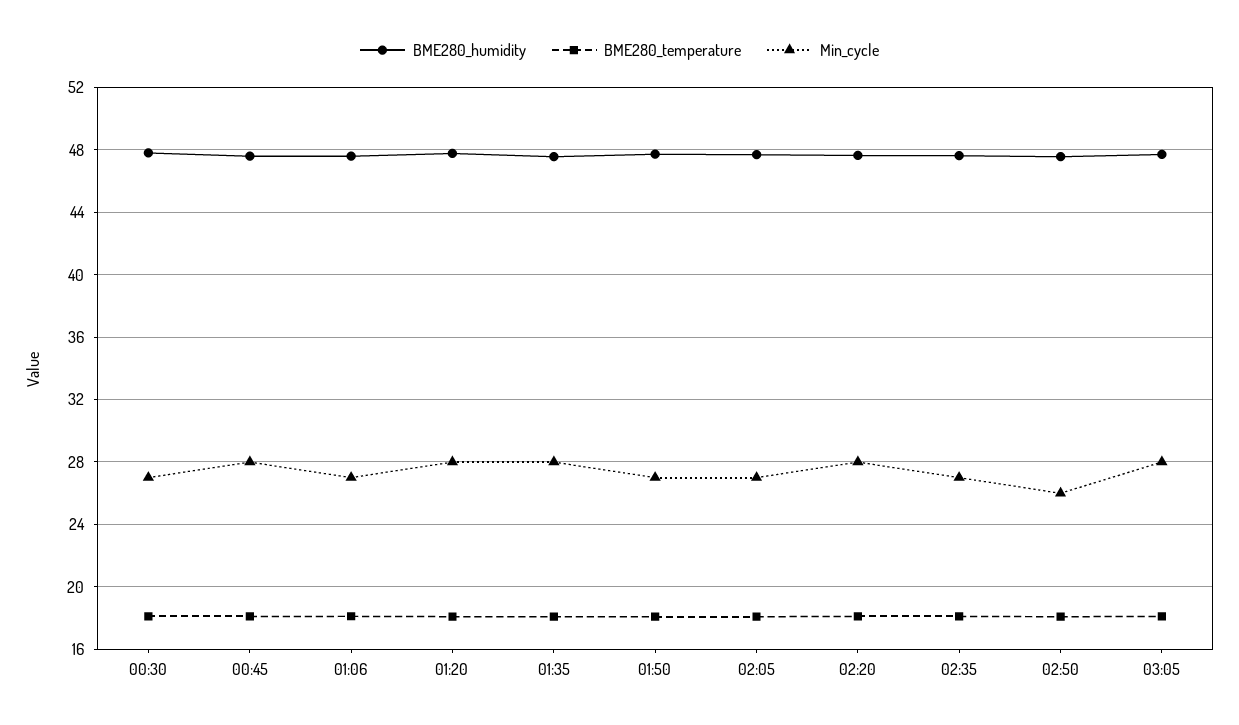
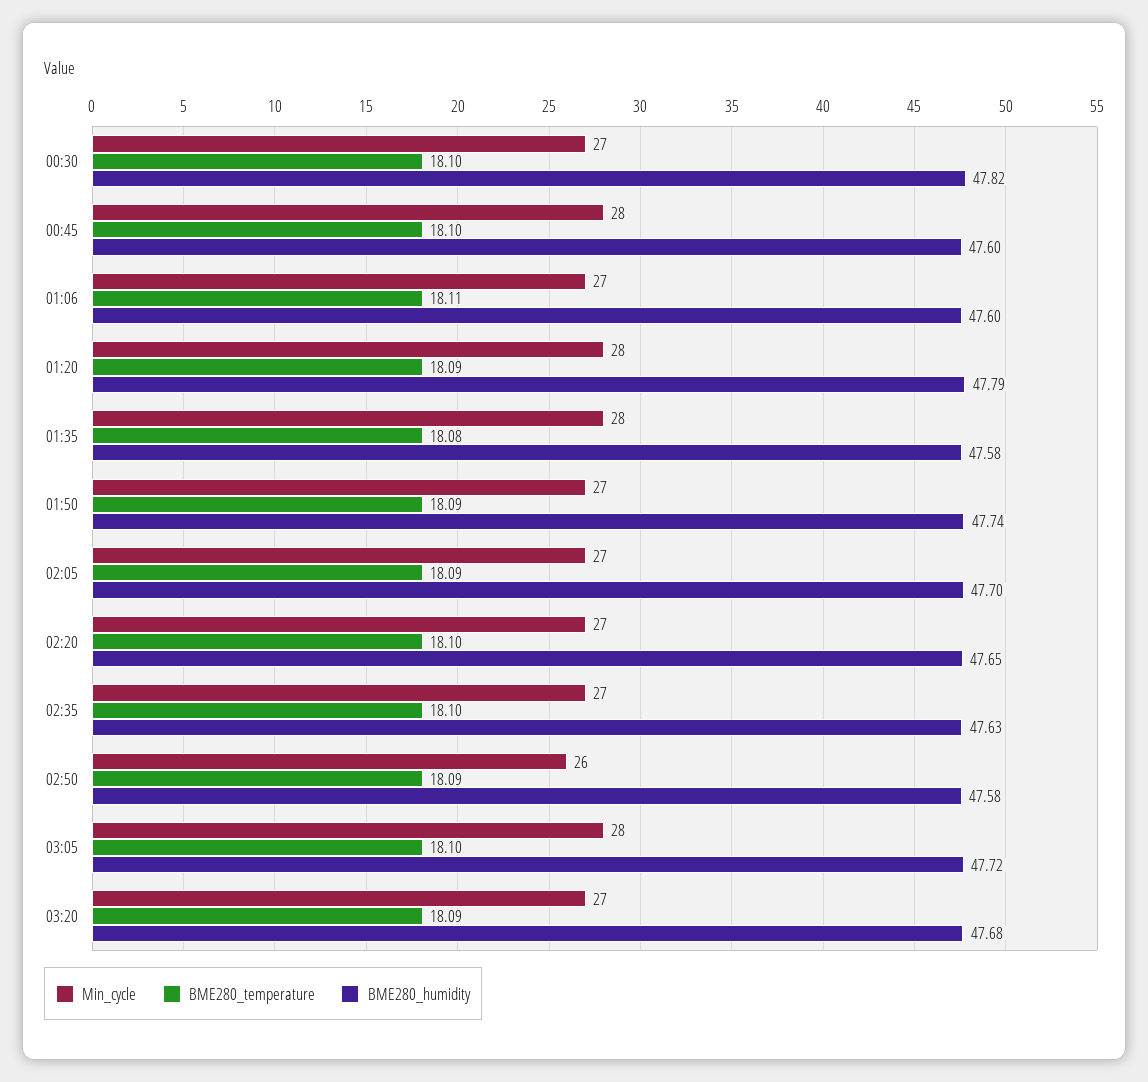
Min_cycle, 02:20: 28 -> 27
Min_cycle, 03:20: none -> 27
BME280_temperature, 03:20: none -> 18.09
BME280_humidity, 03:20: none -> 47.68

